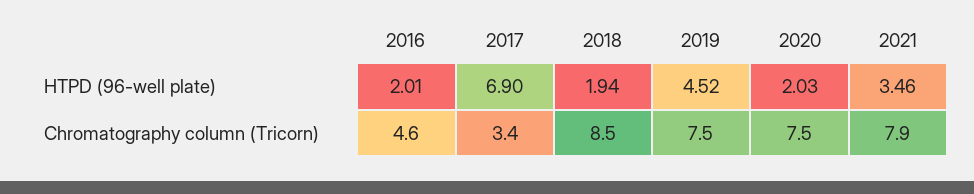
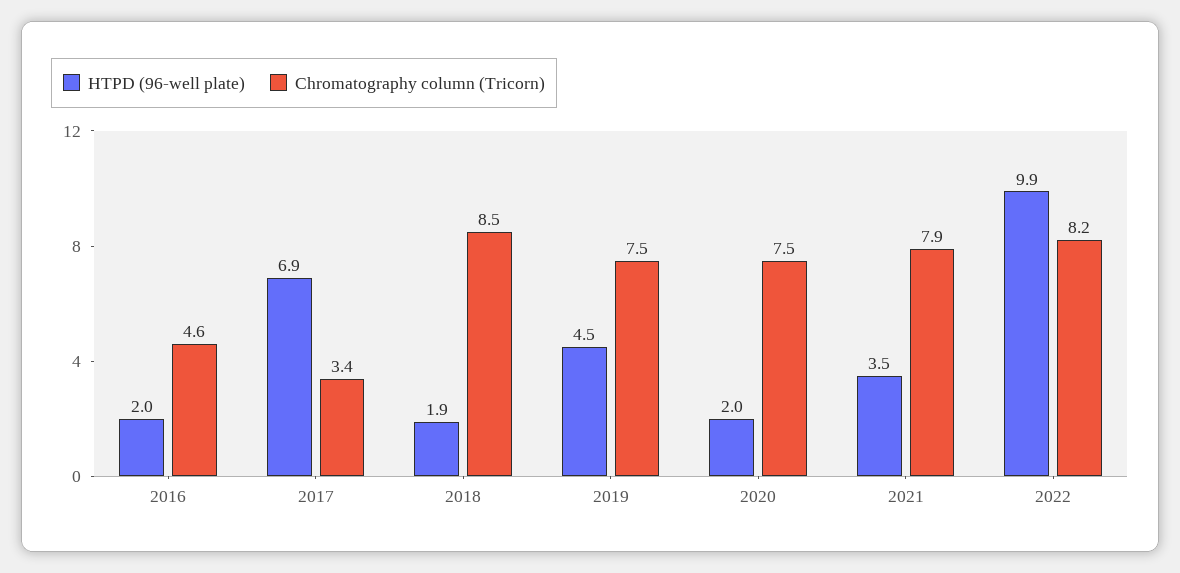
HTPD (96-well plate), 2022: none -> 9.9
Chromatography column (Tricorn), 2022: none -> 8.2

